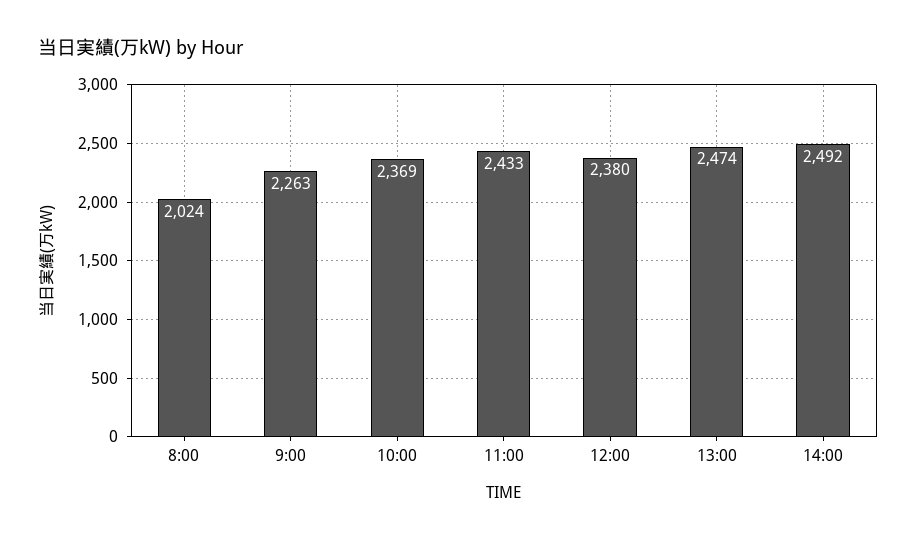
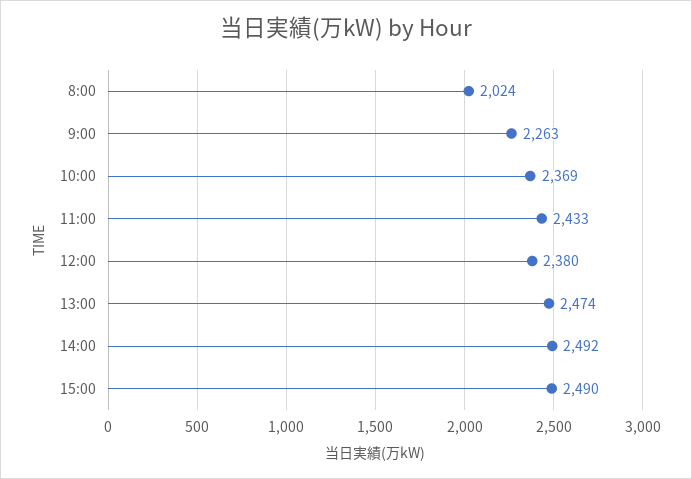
15:00: none -> 2490

